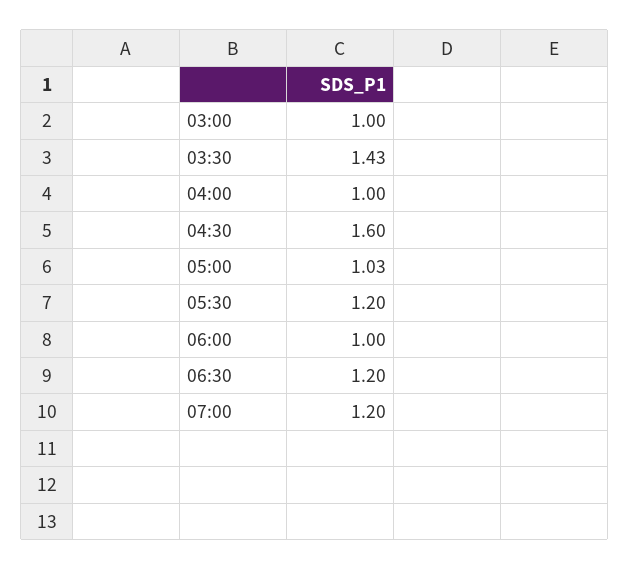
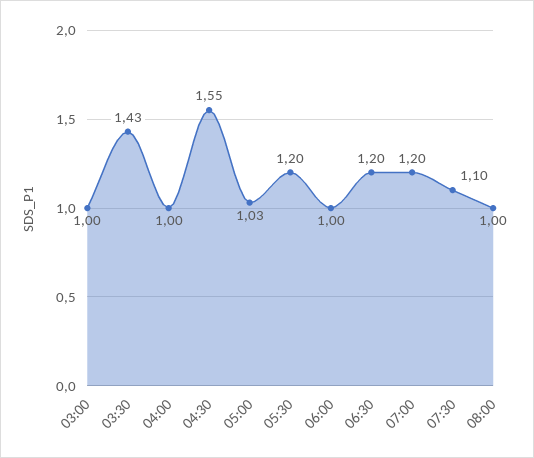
04:30: 1.6 -> 1.55
07:30: none -> 1.1
08:00: none -> 1

